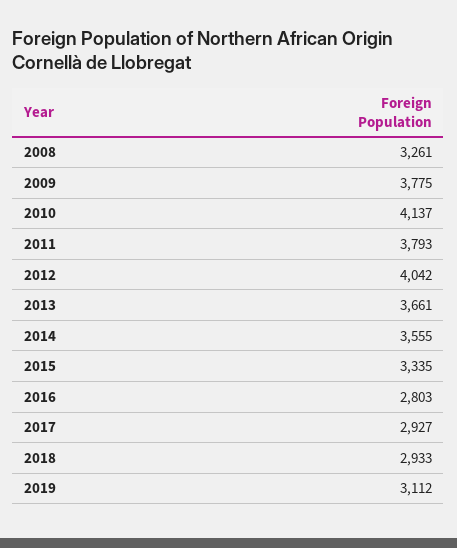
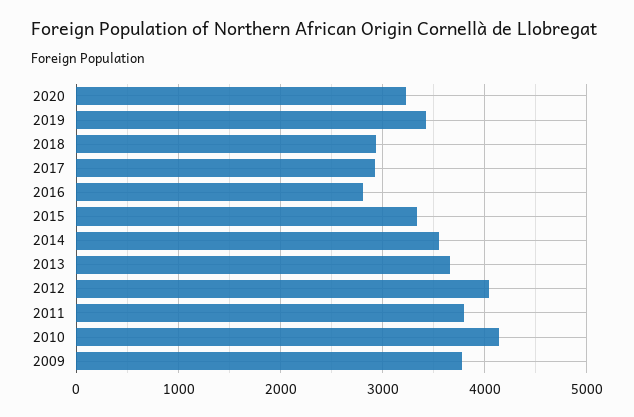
2008: 3261 -> none
2019: 3112 -> 3400
2020: none -> 3200

